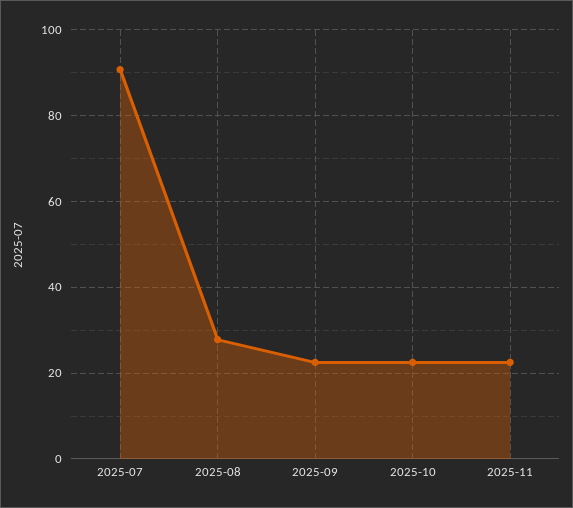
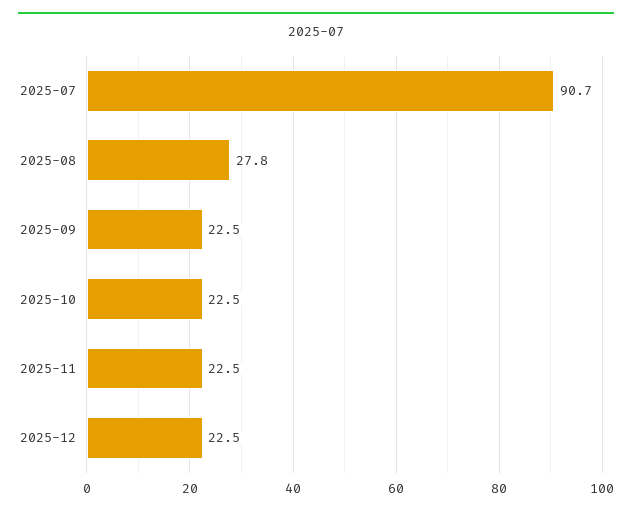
2025-12: none -> 22.5

